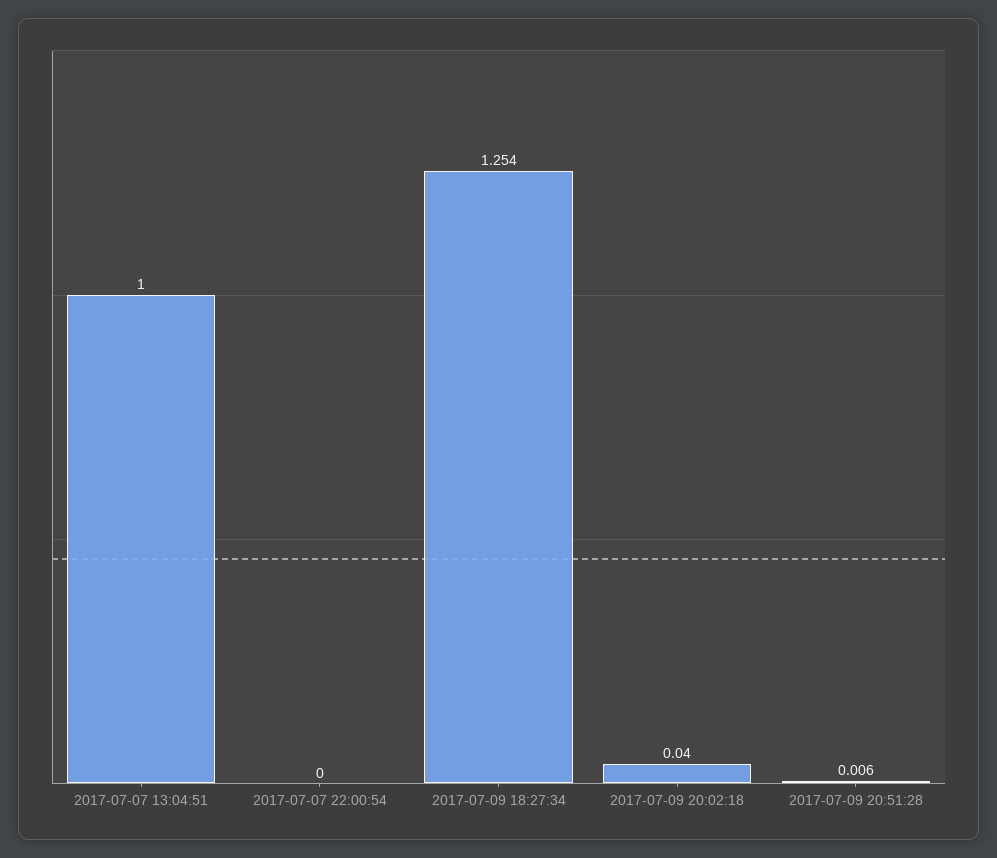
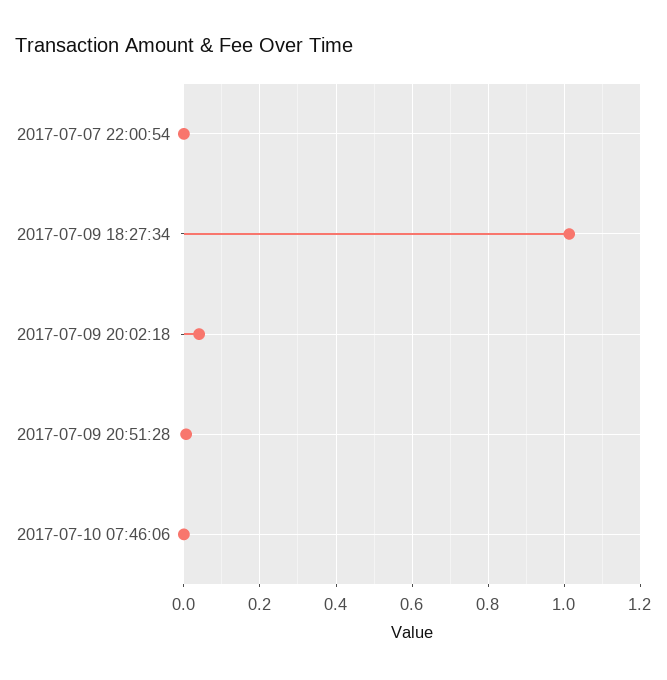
2017-07-07 13:04:51: 1 -> none
2017-07-09 18:27:34: 1.254 -> 1.02
2017-07-10 07:46:06: none -> 0

